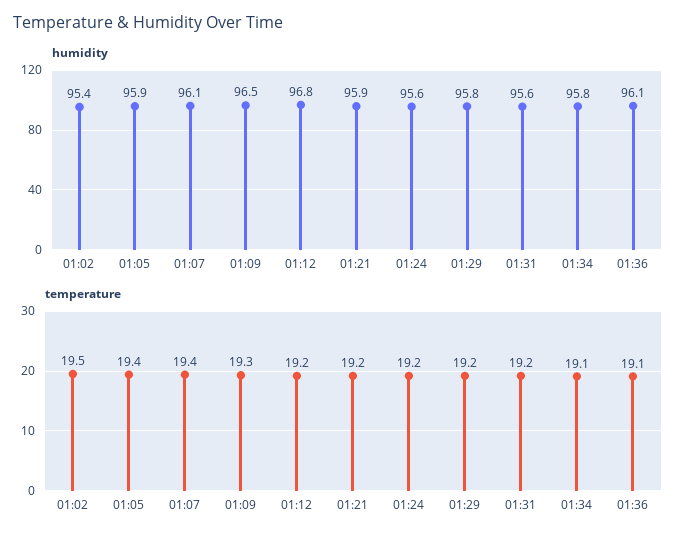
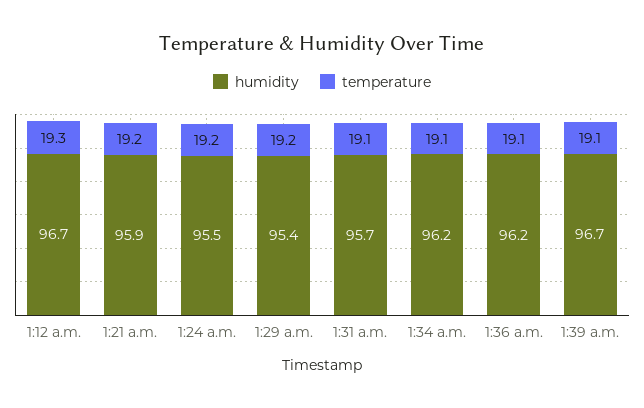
humidity, 01:02: 95.4 -> none
humidity, 01:05: 95.9 -> none
humidity, 01:07: 96.1 -> none
humidity, 01:09: 96.5 -> none
humidity, 01:12: 96.8 -> 96.7
humidity, 01:24: 95.6 -> 95.5
humidity, 01:29: 95.8 -> 95.4
humidity, 01:31: 95.6 -> 95.7
humidity, 01:34: 95.8 -> 96.2
humidity, 01:36: 96.1 -> 96.2
temperature, 01:02: 19.5 -> none
temperature, 01:05: 19.4 -> none
temperature, 01:07: 19.4 -> none
temperature, 01:09: 19.3 -> none
temperature, 01:12: 19.2 -> 19.3
temperature, 01:31: 19.2 -> 19.1
humidity, 1:39 a.m.: none -> 96.7
temperature, 1:39 a.m.: none -> 19.1

